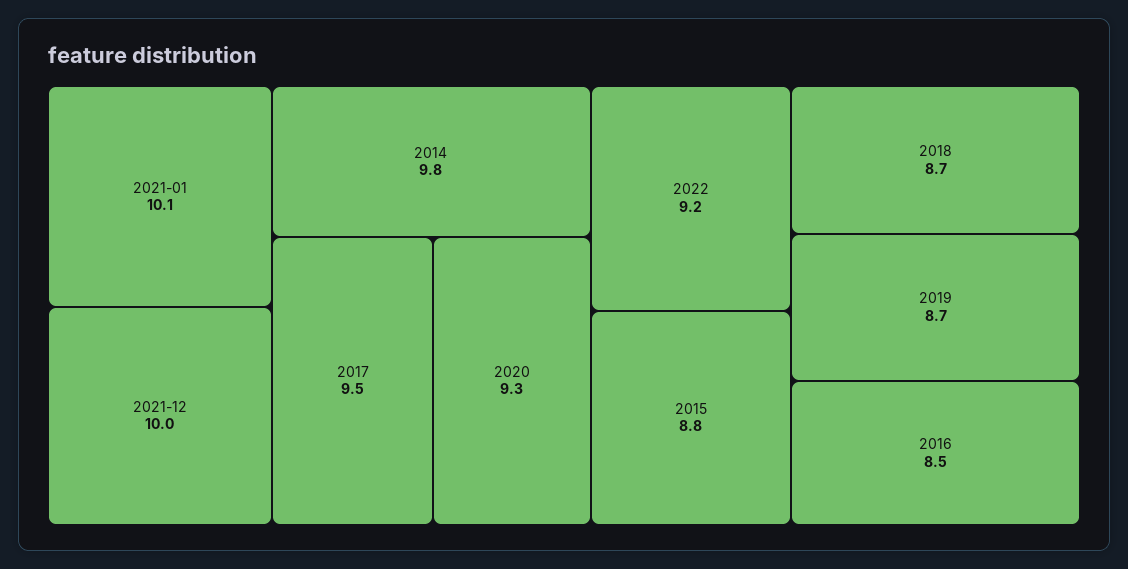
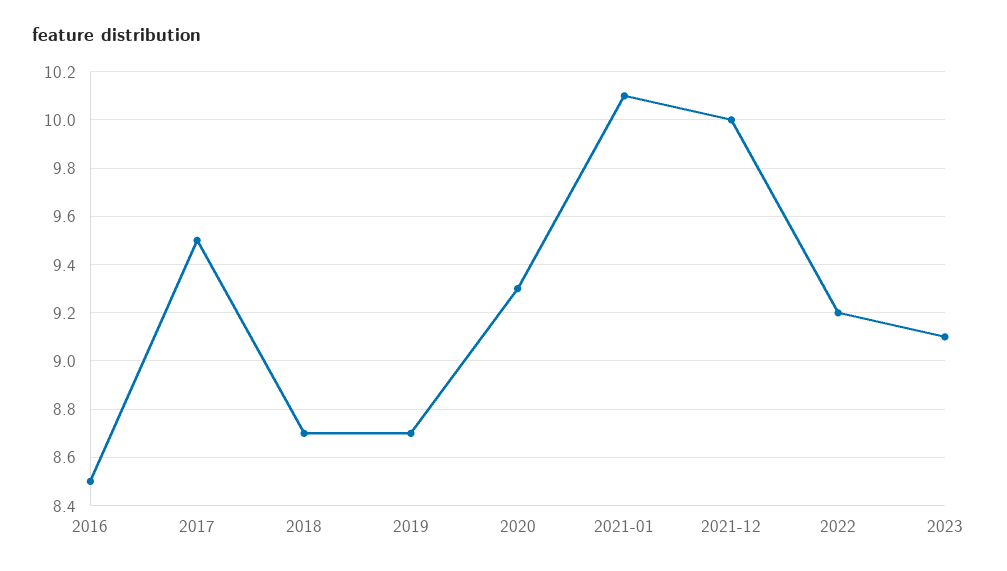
2014: 9.8 -> none
2015: 8.8 -> none
2023: none -> 9.1

